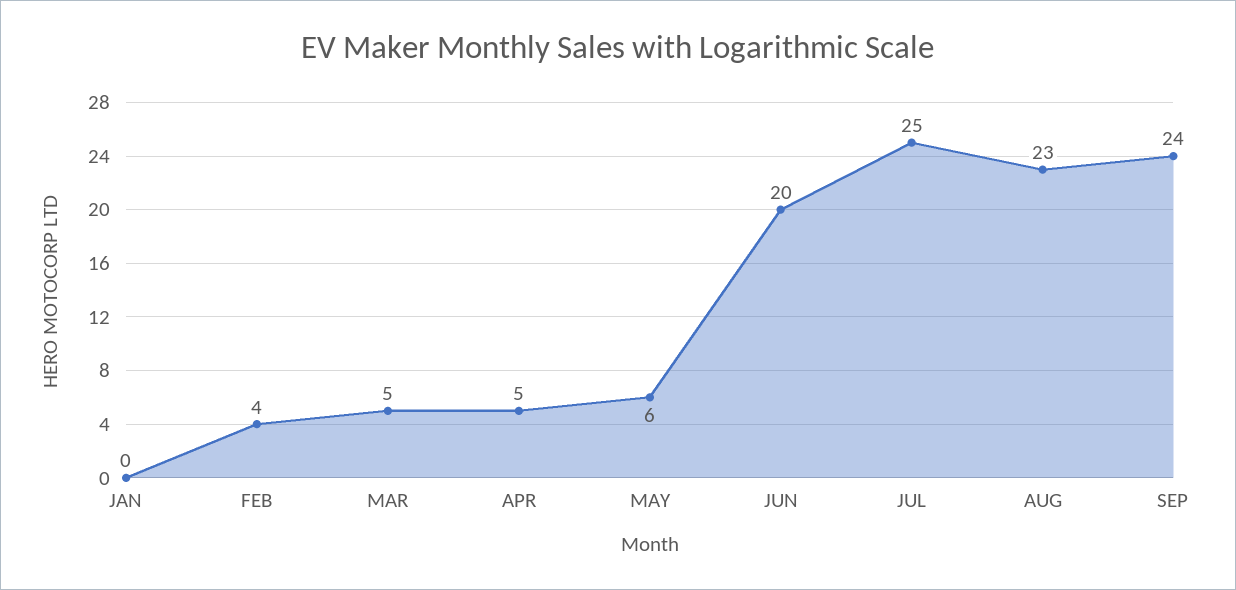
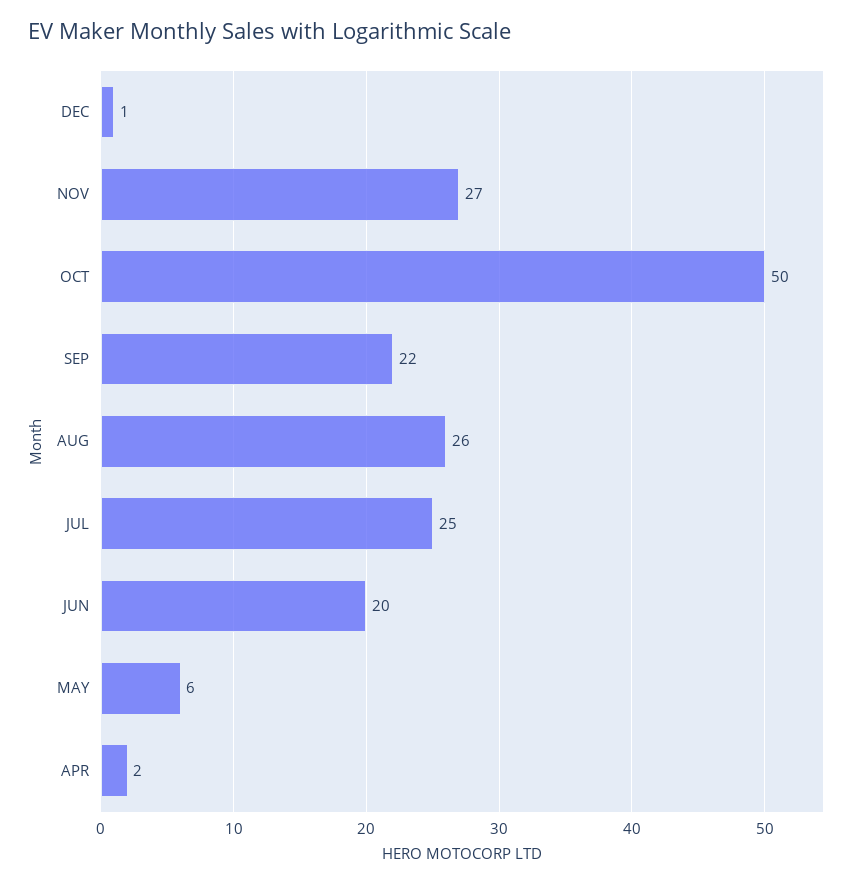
JAN: 0 -> none
FEB: 4 -> none
MAR: 5 -> none
APR: 5 -> 2
AUG: 23 -> 26
SEP: 24 -> 22
DEC: none -> 1
NOV: none -> 27
OCT: none -> 50

